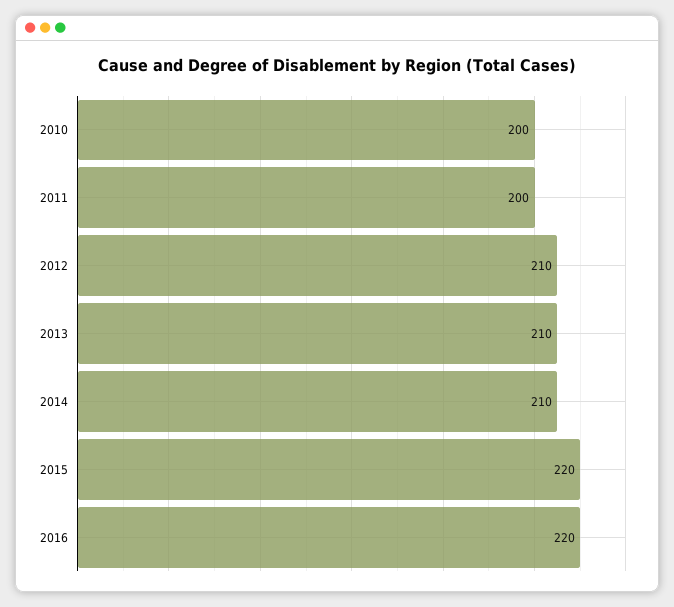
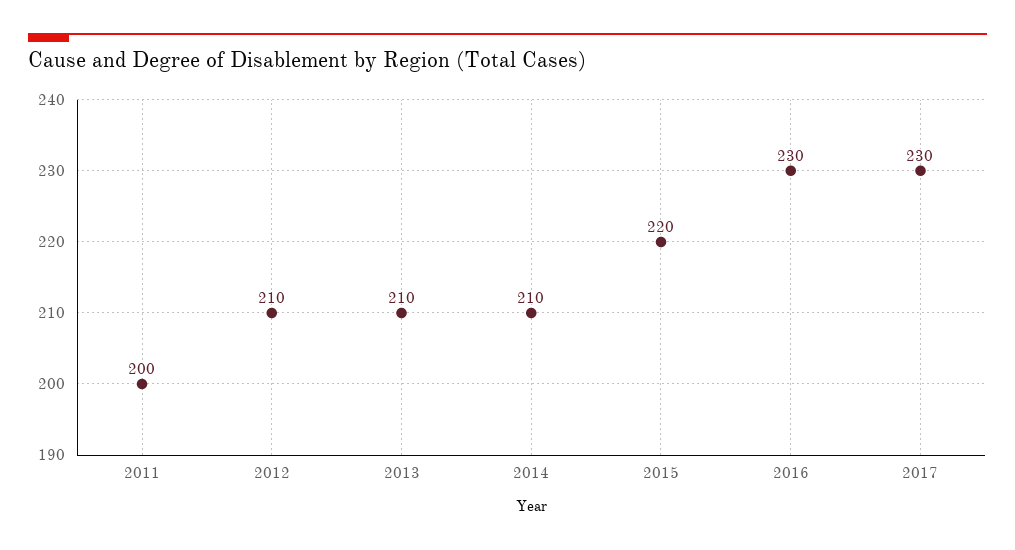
2010: 200 -> none
2016: 220 -> 230
2017: none -> 230

